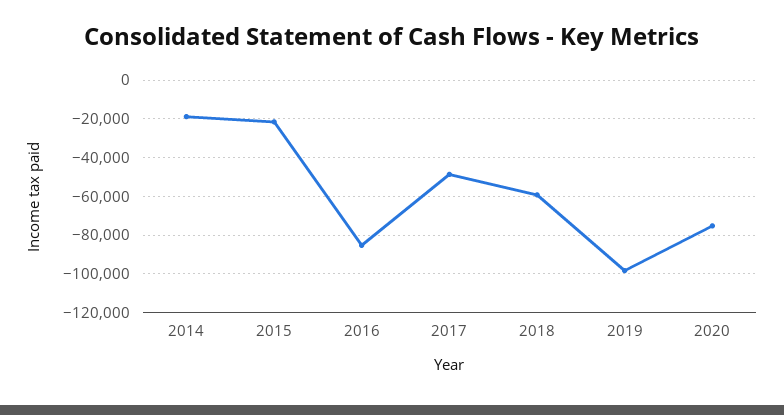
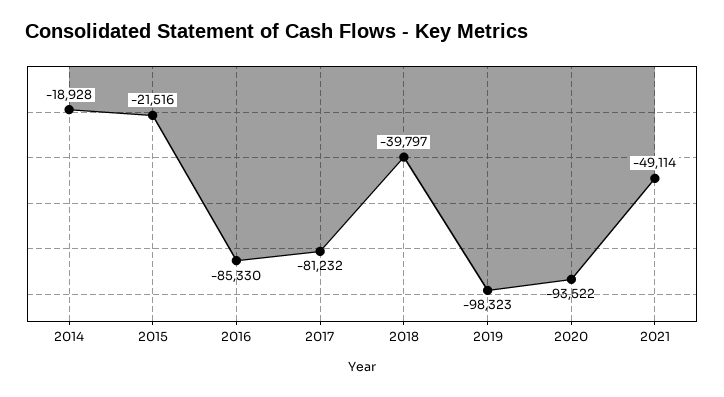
2017: -50000 -> -81232
2018: -60000 -> -39797
2020: -75000 -> -93522
2021: none -> -49114

